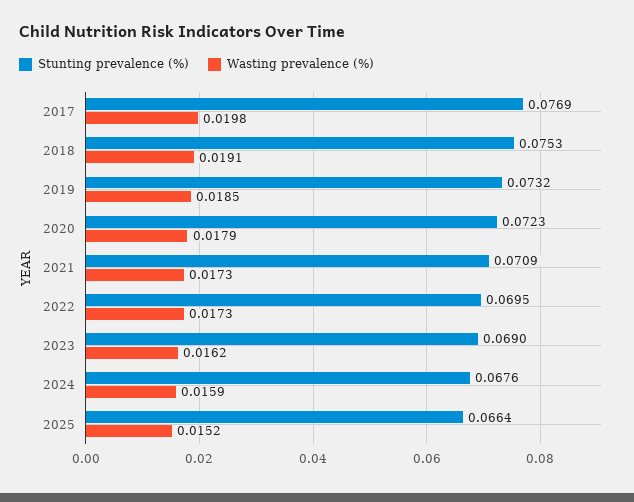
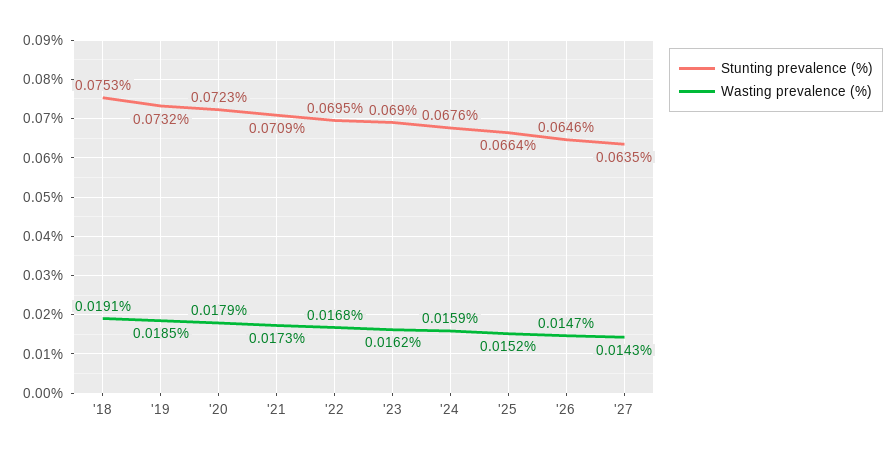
Stunting prevalence (%), 2017: 0.0769 -> none
Wasting prevalence (%), 2017: 0.0198 -> none
Wasting prevalence (%), 2022: 0.0173 -> 0.0168
Stunting prevalence (%), '26: none -> 0.0646
Wasting prevalence (%), '26: none -> 0.0147
Stunting prevalence (%), '27: none -> 0.0635
Wasting prevalence (%), '27: none -> 0.0143

